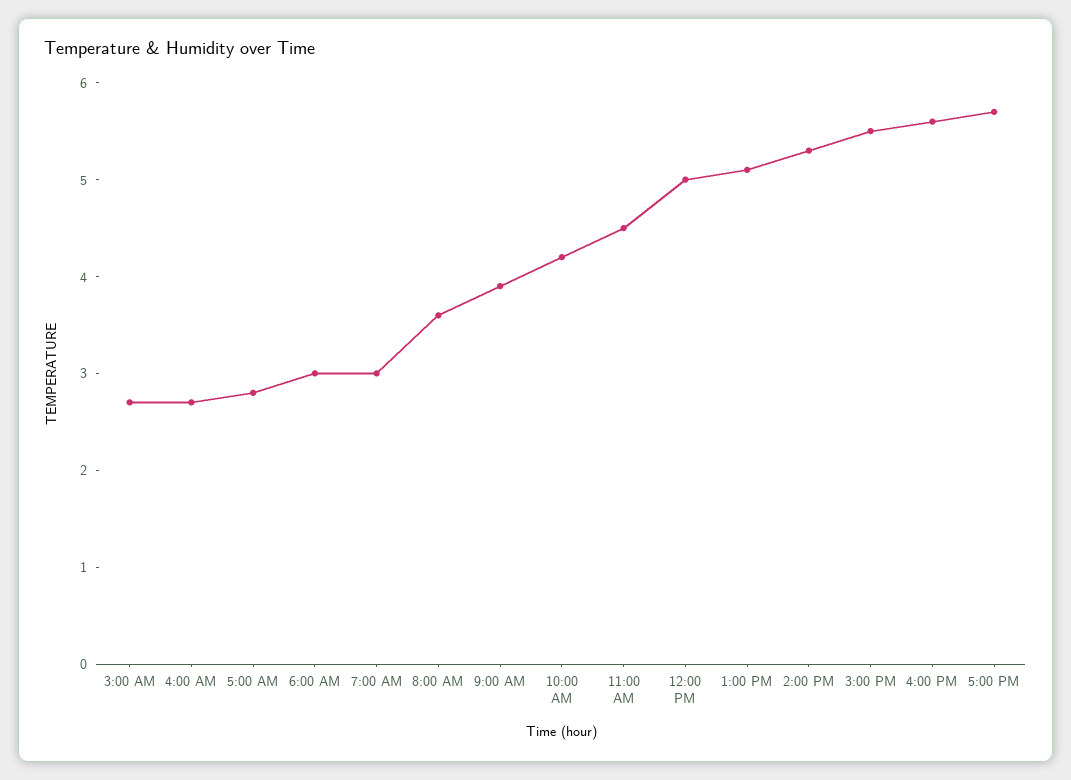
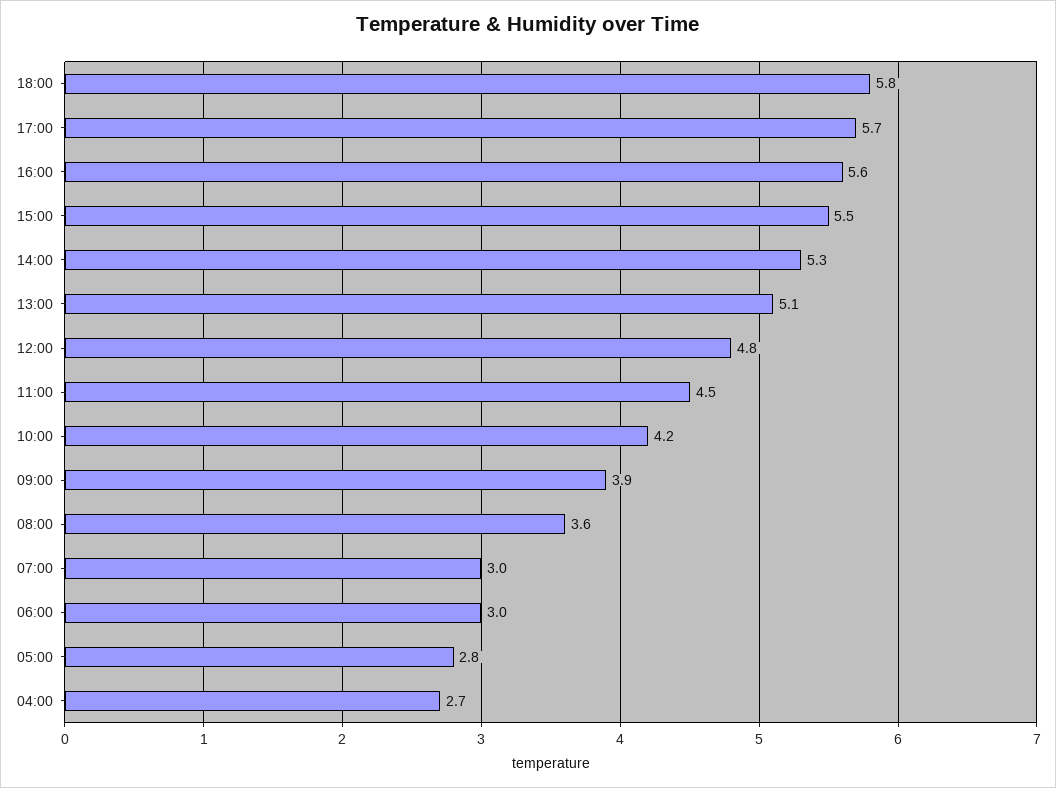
3:00 AM: 2.7 -> none
12:00 PM: 5 -> 4.8
18:00: none -> 5.8

